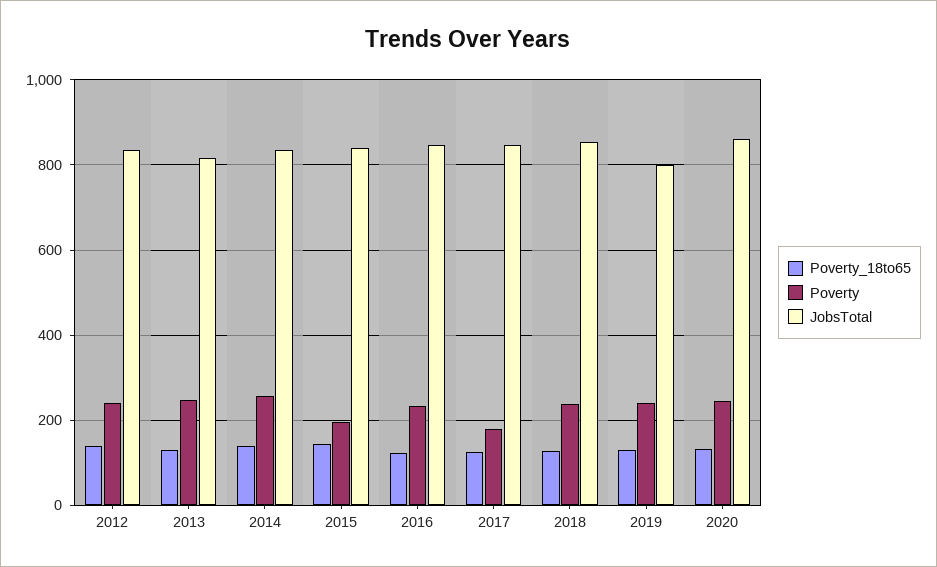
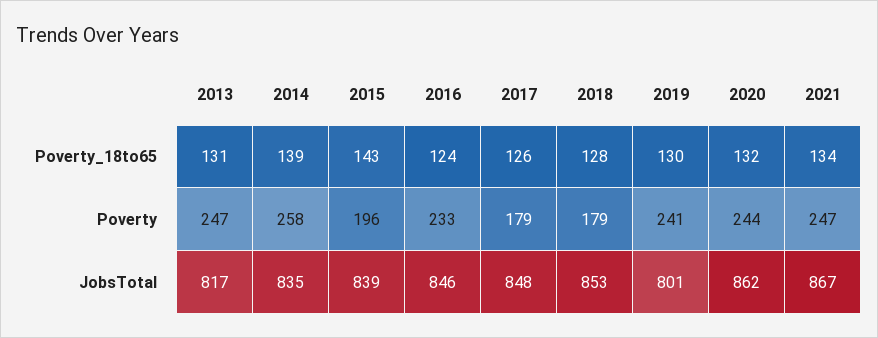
Poverty_18to65, 2012: 140 -> none
Poverty, 2012: 240 -> none
JobsTotal, 2012: 840 -> none
Poverty, 2018: 240 -> 179
Poverty_18to65, 2021: none -> 134
Poverty, 2021: none -> 247
JobsTotal, 2021: none -> 867

